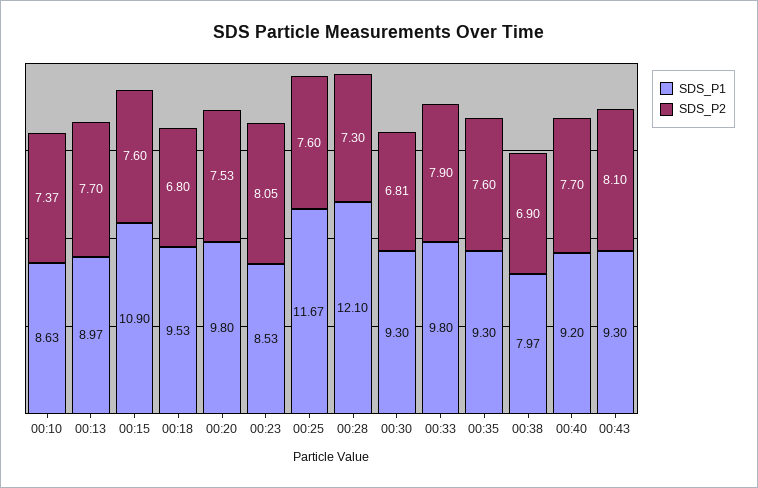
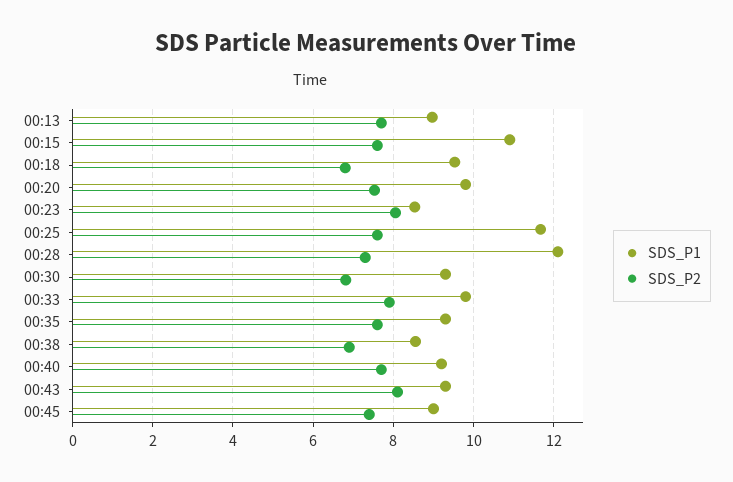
SDS_P1, 00:10: 8.63 -> none
SDS_P2, 00:10: 7.37 -> none
SDS_P1, 00:38: 7.97 -> 8.6
SDS_P1, 00:45: none -> 9
SDS_P2, 00:45: none -> 7.4

